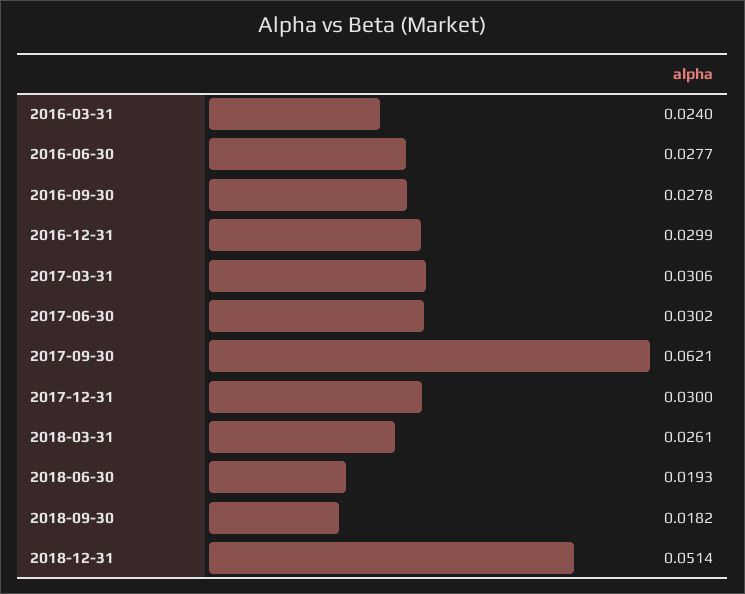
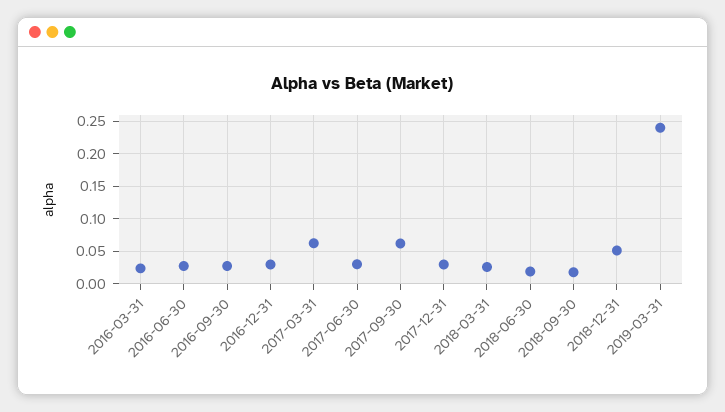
2017-03-31: 0.0306 -> 0.06
2019-03-31: none -> 0.24

